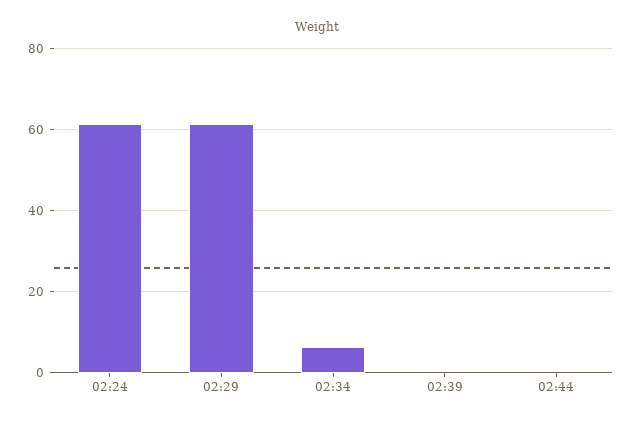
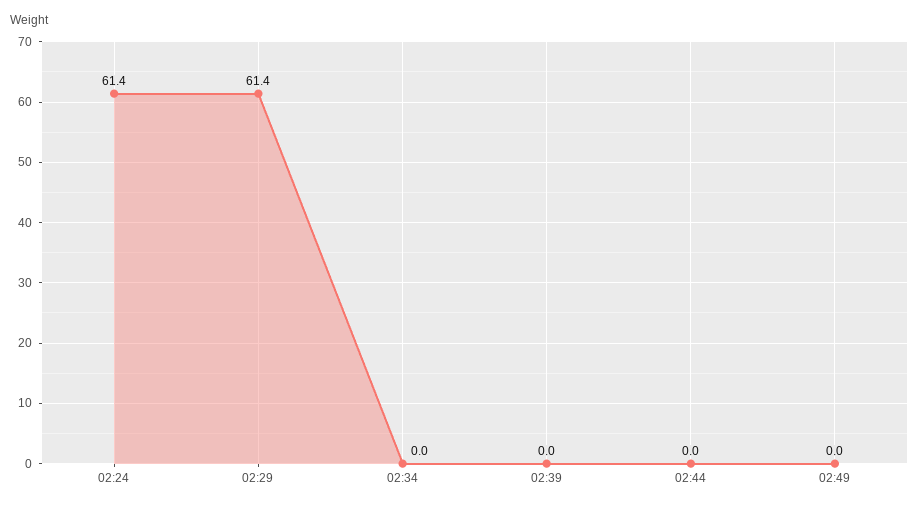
02:34: 6 -> 0
02:49: none -> 0

